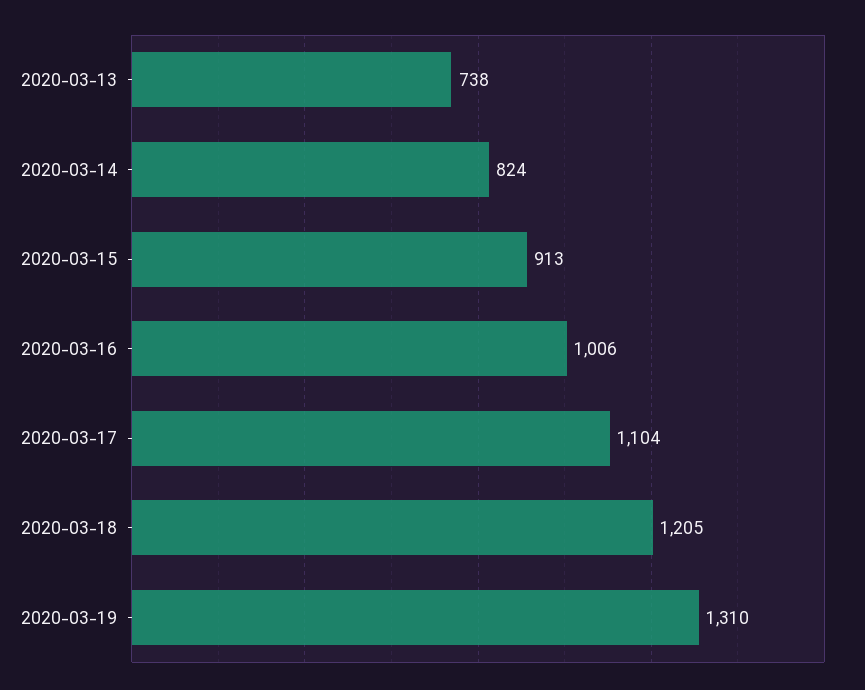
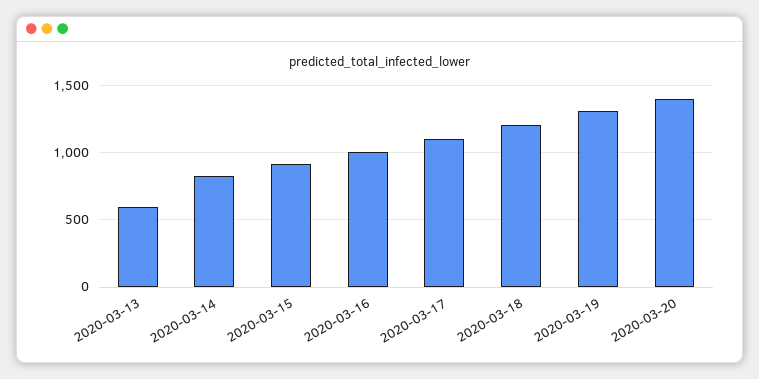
2020-03-13: 738 -> 600
2020-03-20: none -> 1400

